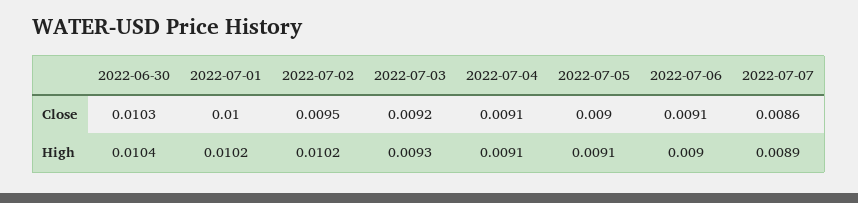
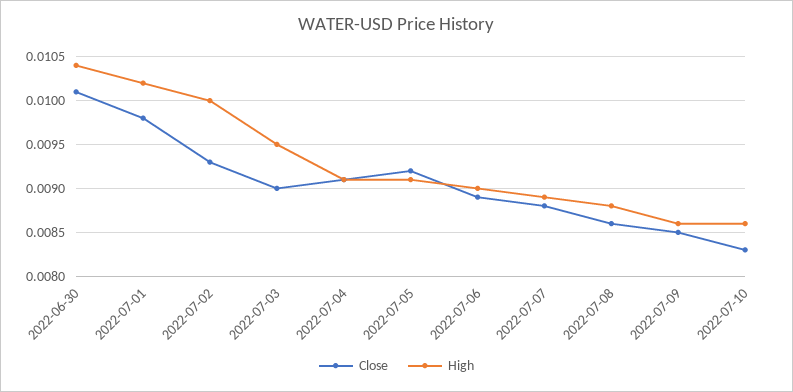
Close, 2022-06-30: 0.0103 -> 0.0101
Close, 2022-07-01: 0.01 -> 0.0098
Close, 2022-07-02: 0.0095 -> 0.0093
Close, 2022-07-03: 0.0092 -> 0.009
Close, 2022-07-05: 0.009 -> 0.0092
Close, 2022-07-06: 0.0091 -> 0.0089
Close, 2022-07-07: 0.0086 -> 0.0088
High, 2022-07-02: 0.0102 -> 0.01
High, 2022-07-03: 0.0093 -> 0.0095
Close, 2022-07-08: none -> 0.0086
High, 2022-07-08: none -> 0.0088
Close, 2022-07-09: none -> 0.0085
High, 2022-07-09: none -> 0.0086
Close, 2022-07-10: none -> 0.0083
High, 2022-07-10: none -> 0.0086

